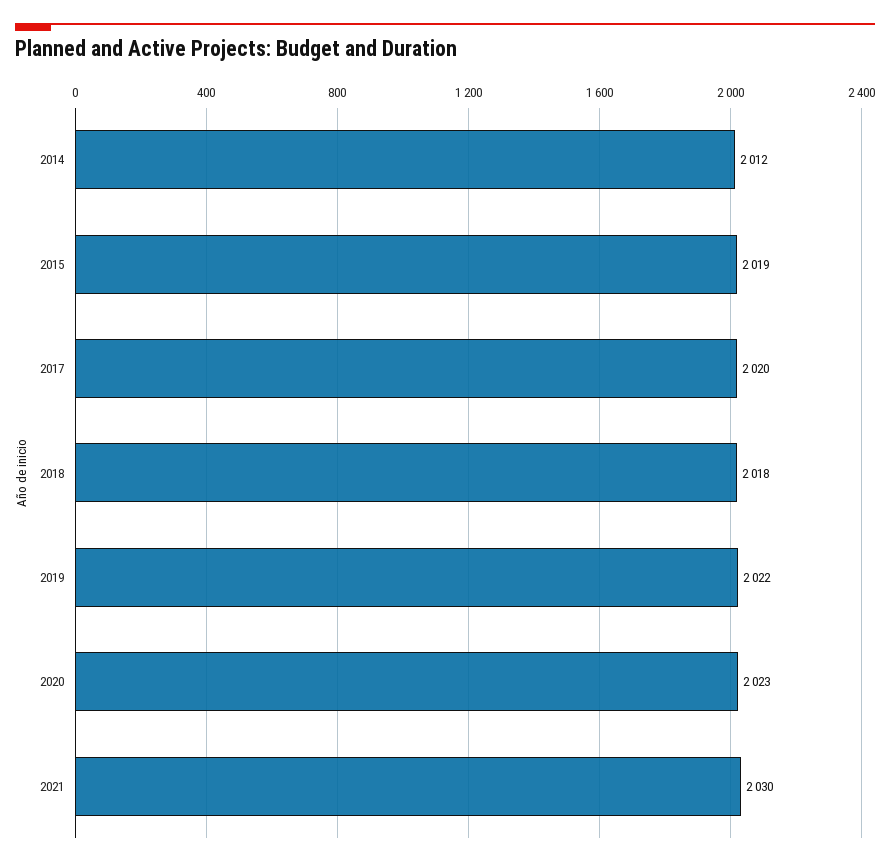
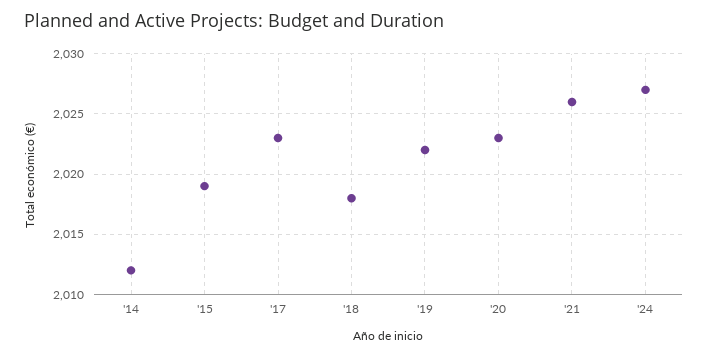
2017: 2020 -> 2023
2021: 2030 -> 2026
'24: none -> 2027

